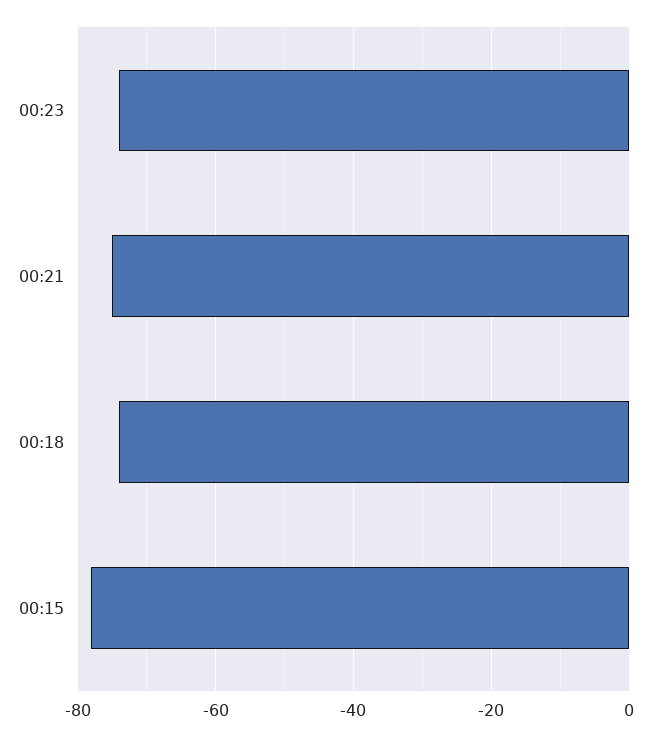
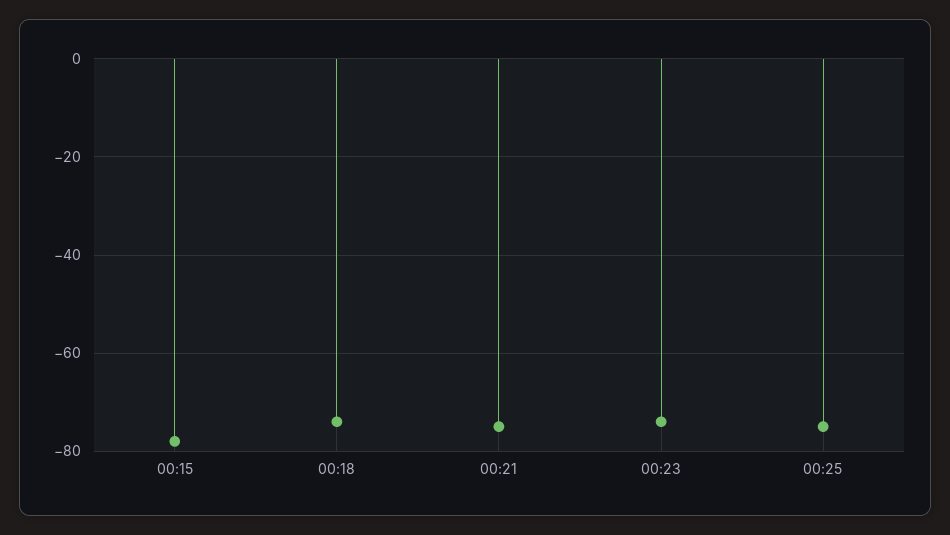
00:25: none -> -75

